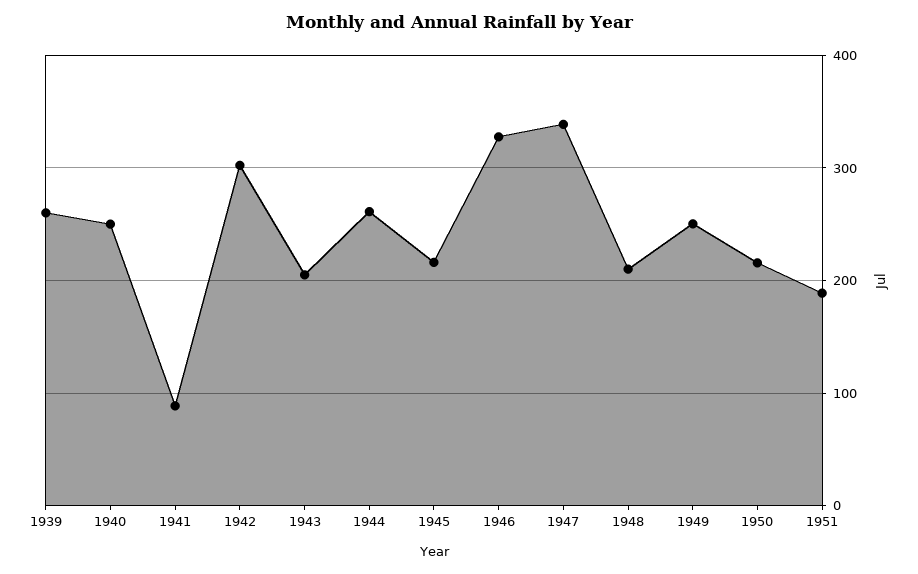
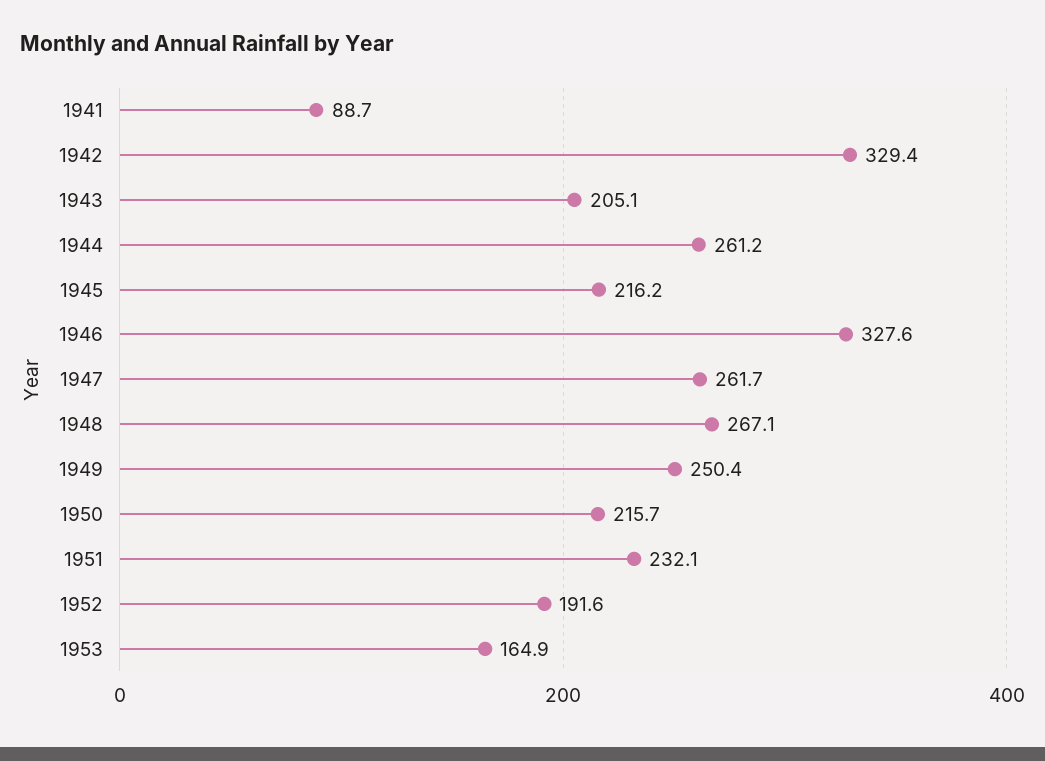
1939: 260 -> none
1940: 250 -> none
1942: 300 -> 329.4
1947: 340 -> 261.7
1948: 210 -> 267.1
1951: 190 -> 232.1
1952: none -> 191.6
1953: none -> 164.9

